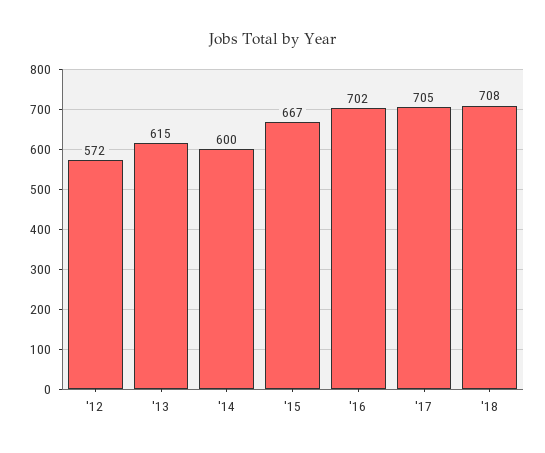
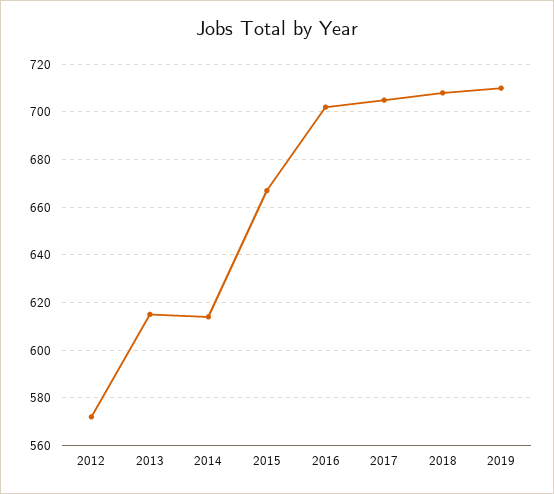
'14: 600 -> 615
2019: none -> 710

